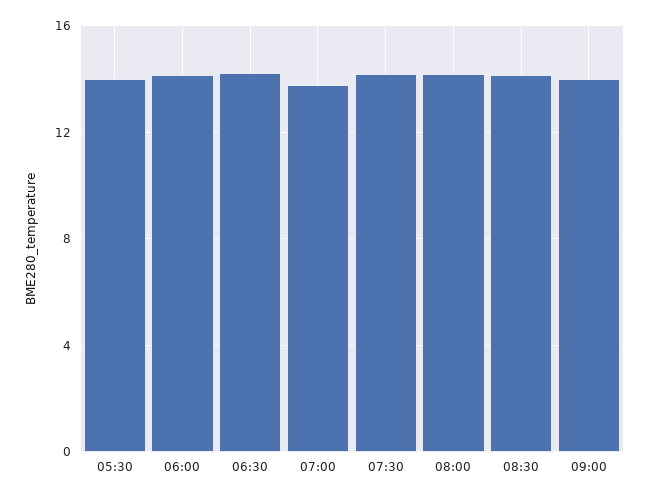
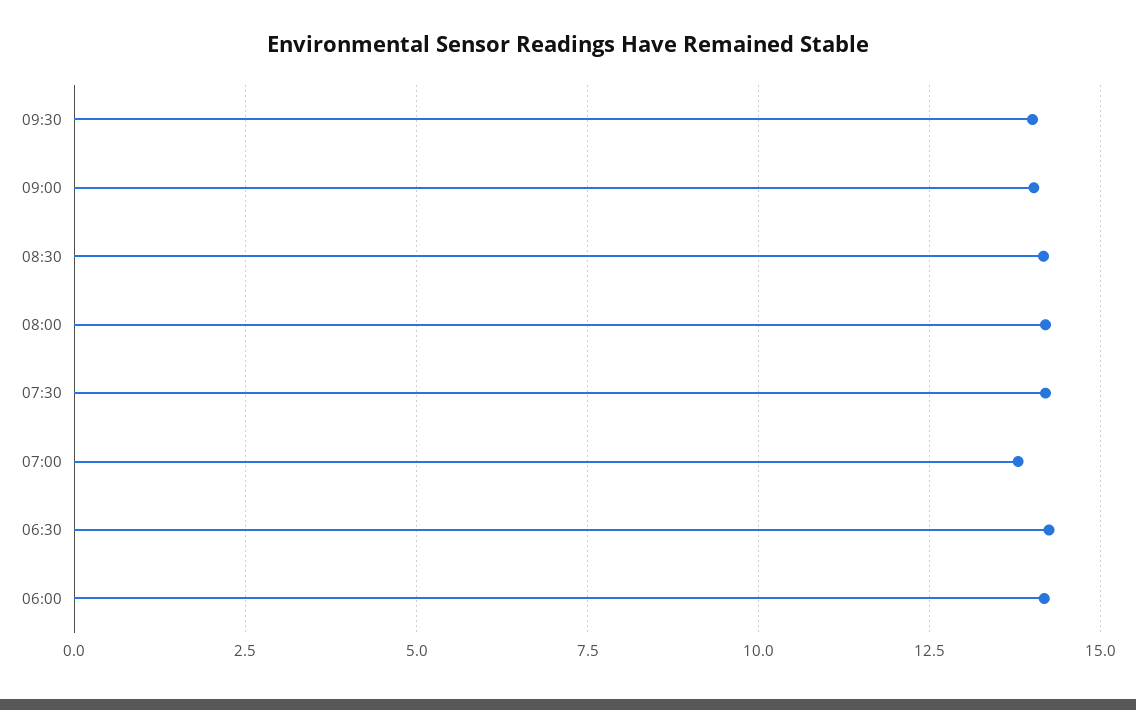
05:30: 14 -> none
09:30: none -> 14

